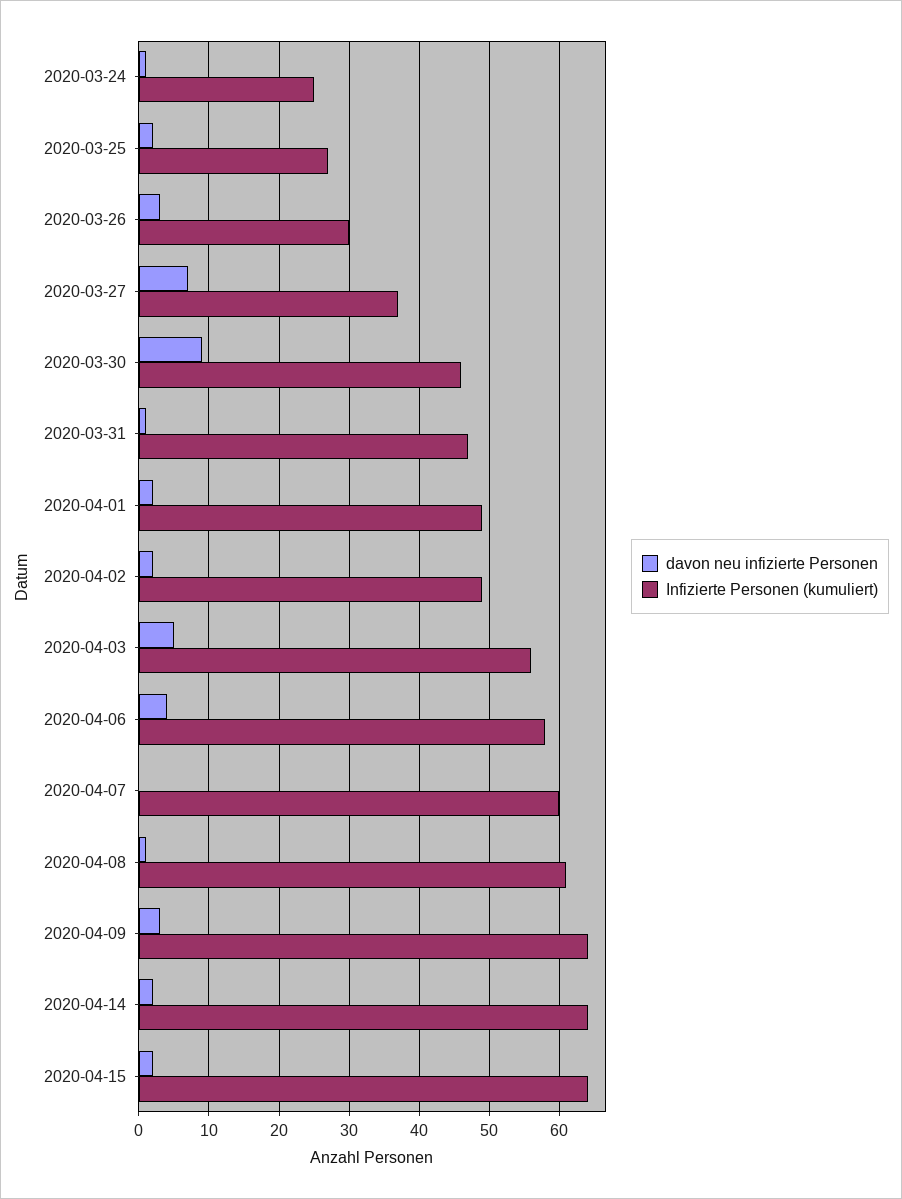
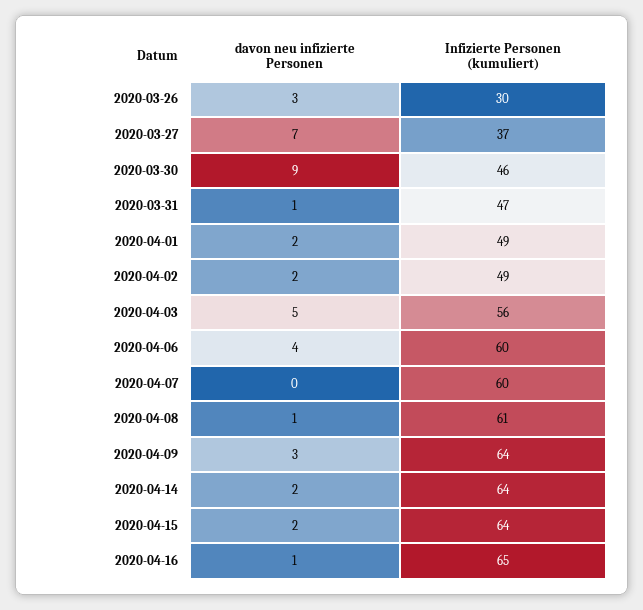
davon neu infizierte Personen, 2020-03-24: 1 -> none
Infizierte Personen (kumuliert), 2020-03-24: 25 -> none
davon neu infizierte Personen, 2020-03-25: 2 -> none
Infizierte Personen (kumuliert), 2020-03-25: 27 -> none
Infizierte Personen (kumuliert), 2020-04-06: 58 -> 60
davon neu infizierte Personen, 2020-04-16: none -> 1
Infizierte Personen (kumuliert), 2020-04-16: none -> 65

